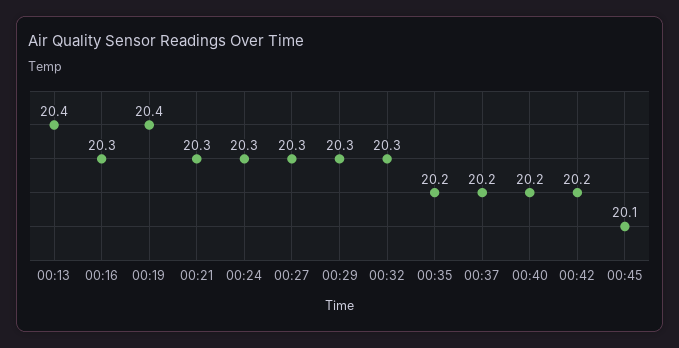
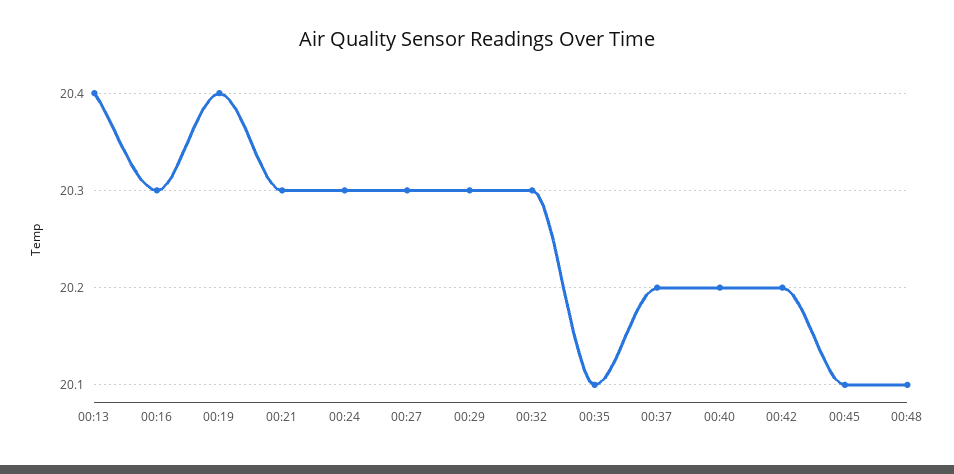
00:35: 20.2 -> 20.1
00:48: none -> 20.1

